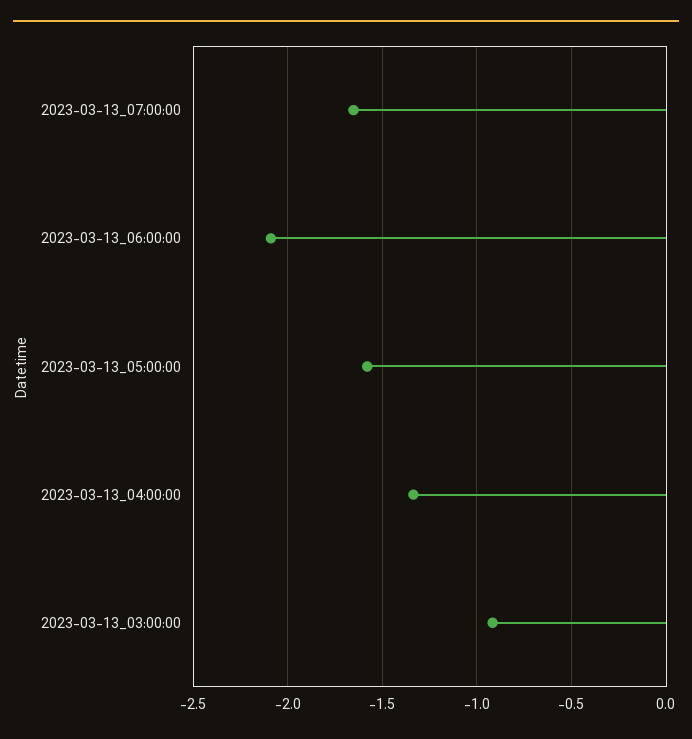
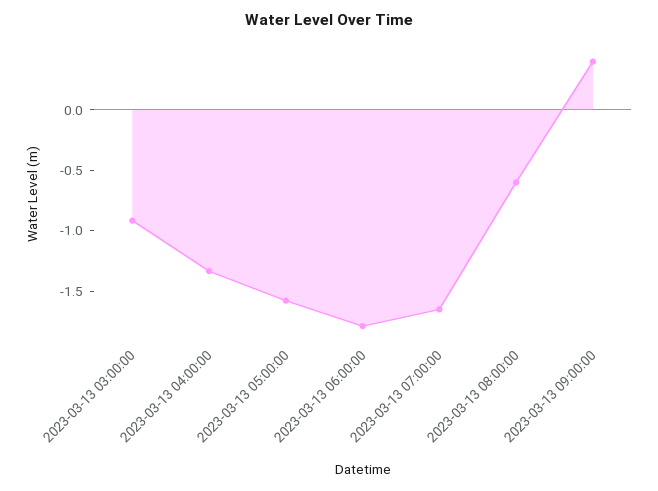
2023-03-13_06:00:00: -2.1 -> -1.8
2023-03-13 08:00:00: none -> -0.6
2023-03-13 09:00:00: none -> 0.4

